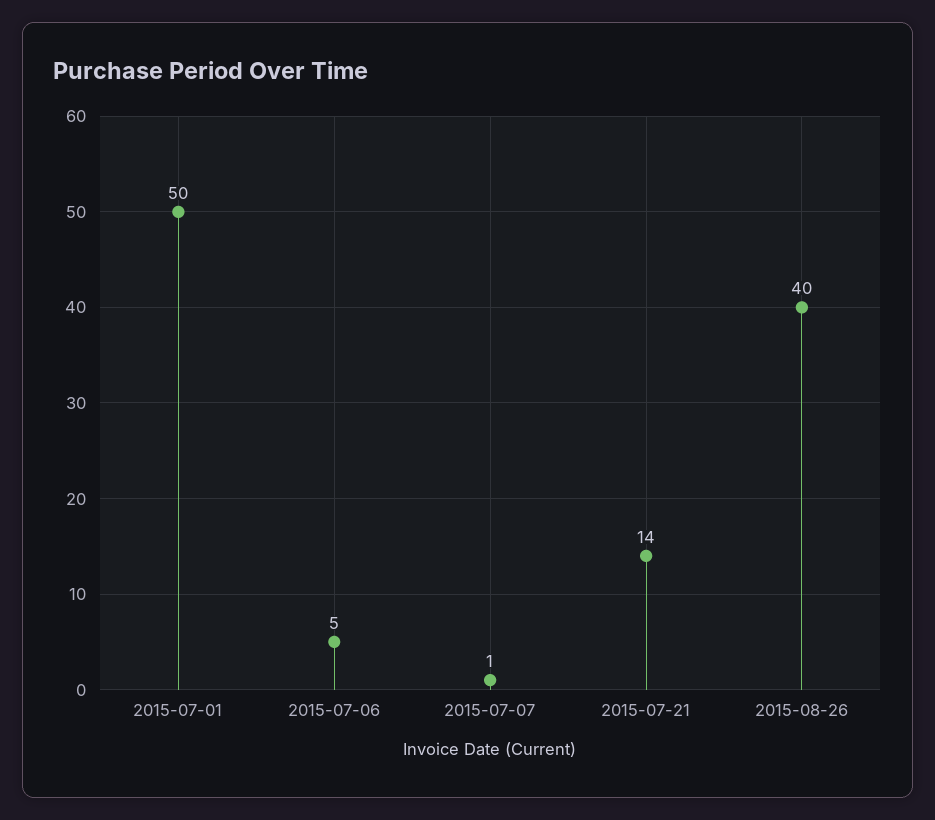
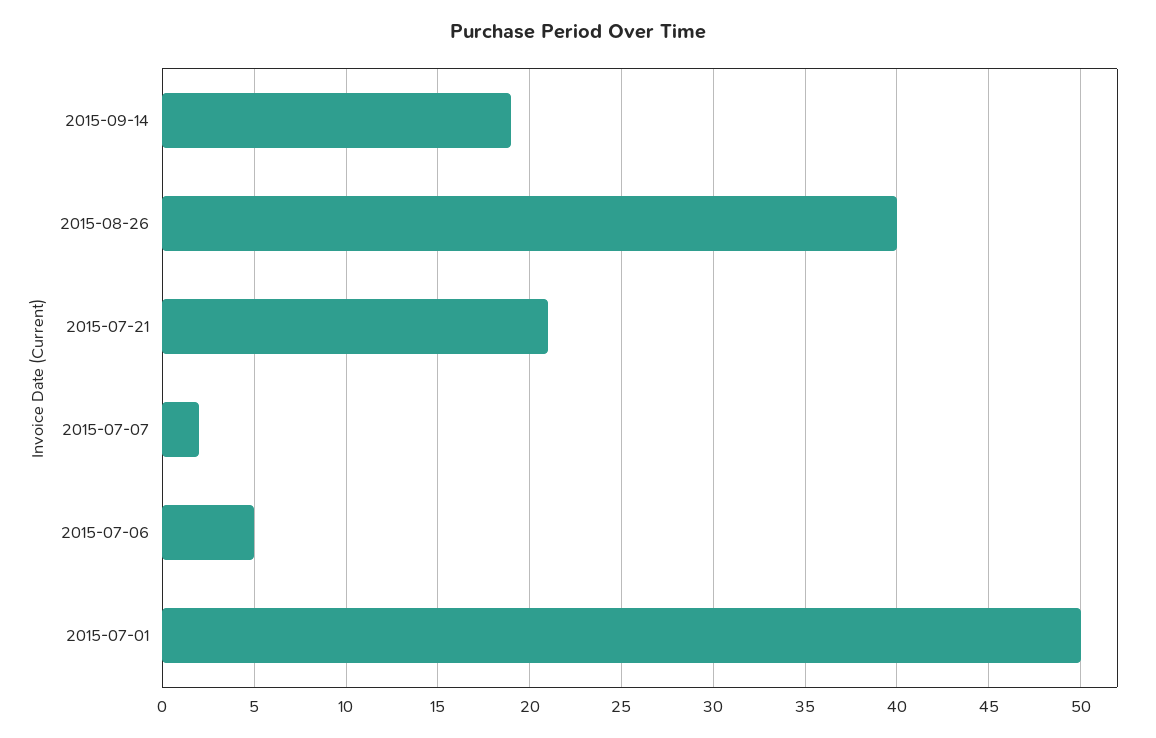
2015-07-07: 1 -> 2
2015-07-21: 14 -> 21
2015-09-14: none -> 19

